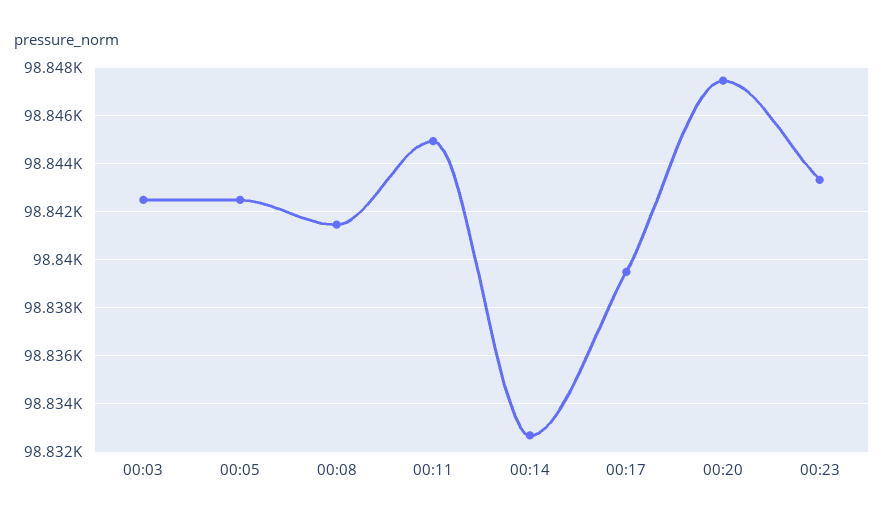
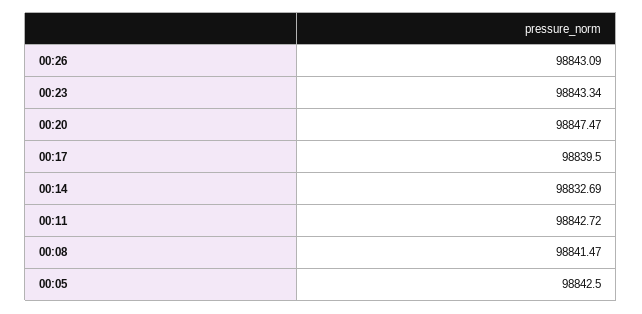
00:03: 98842.5 -> none
00:11: 98845 -> 98842.72
00:26: none -> 98843.09

